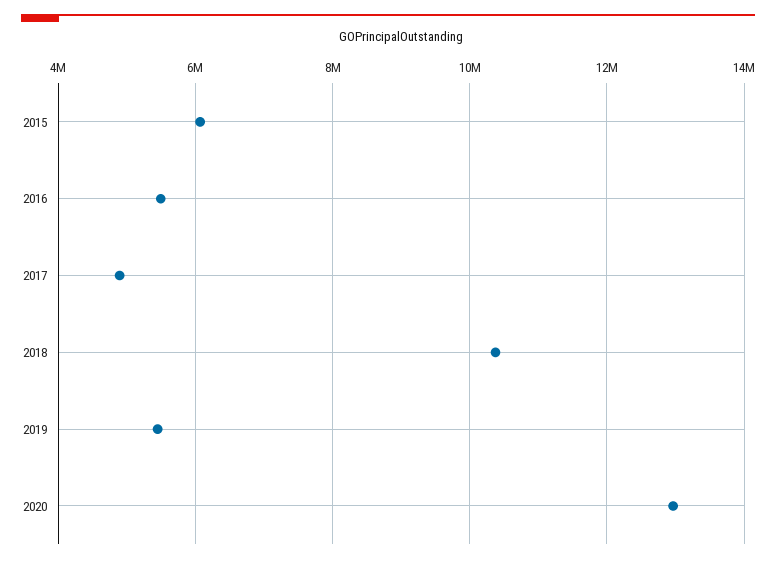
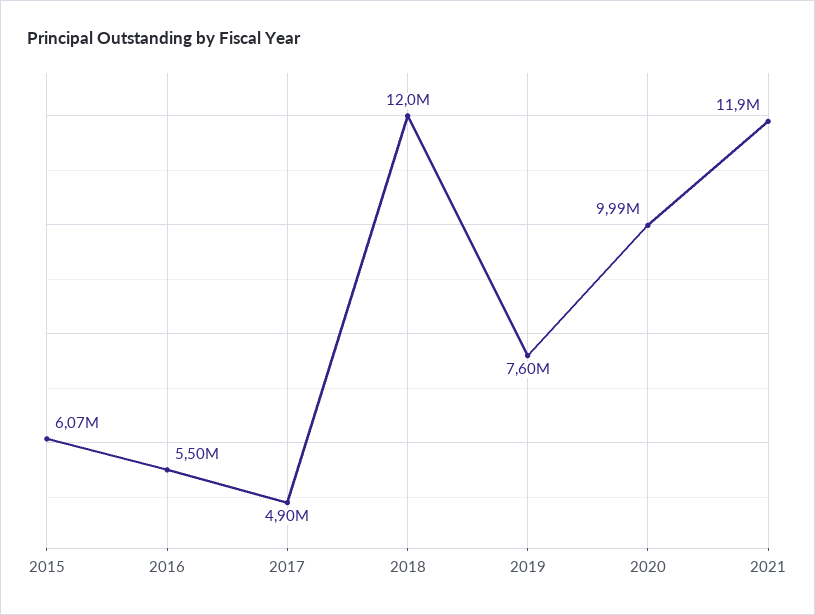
2018: 10400000 -> 12000000
2019: 5400000 -> 7600000
2020: 13000000 -> 9990000
2021: none -> 11900000

